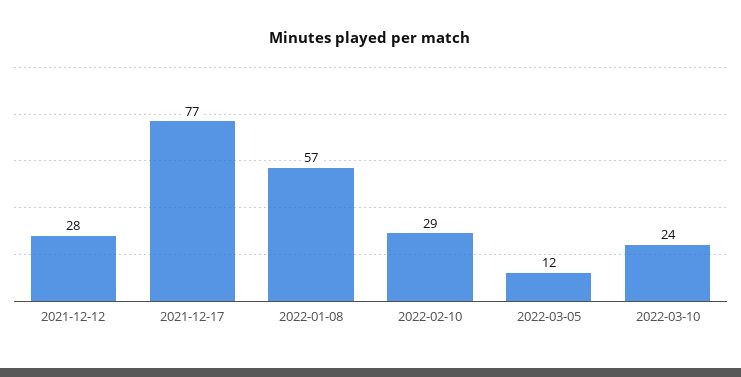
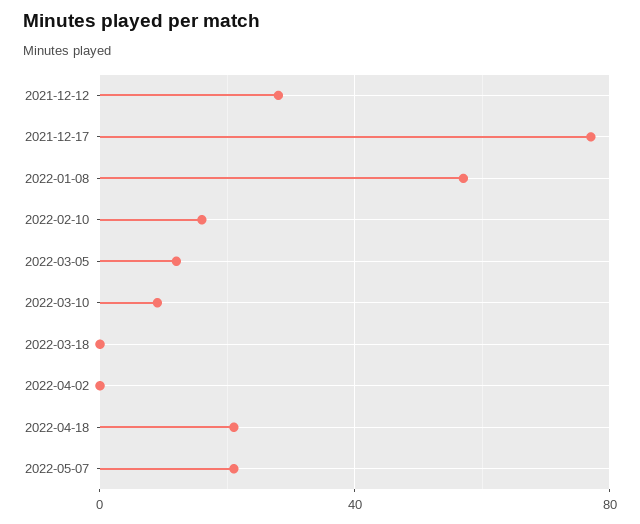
2022-02-10: 29 -> 15
2022-03-10: 24 -> 10
2022-03-18: none -> 0
2022-04-02: none -> 0
2022-04-18: none -> 20
2022-05-07: none -> 20

